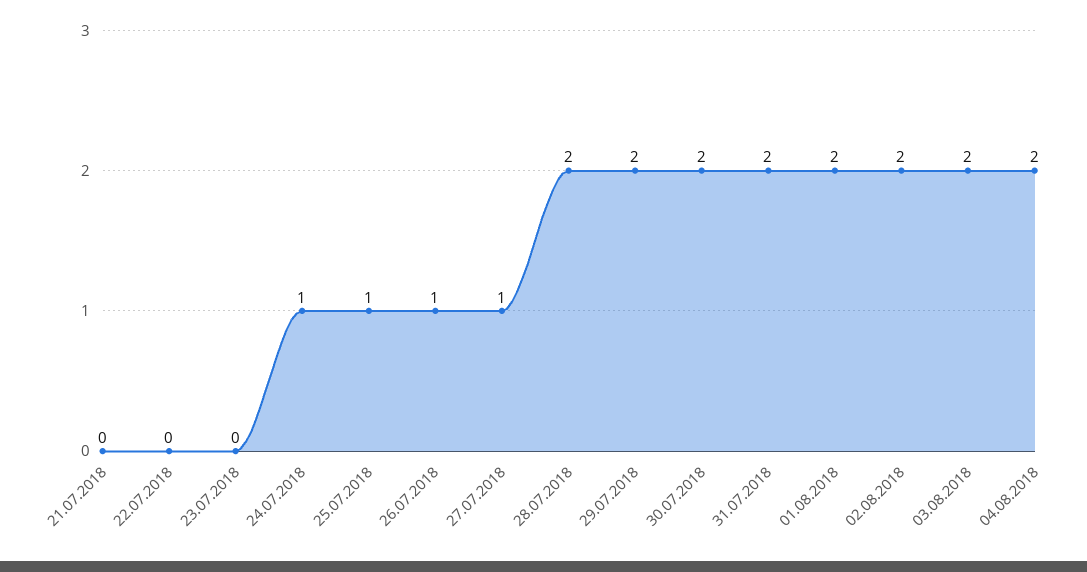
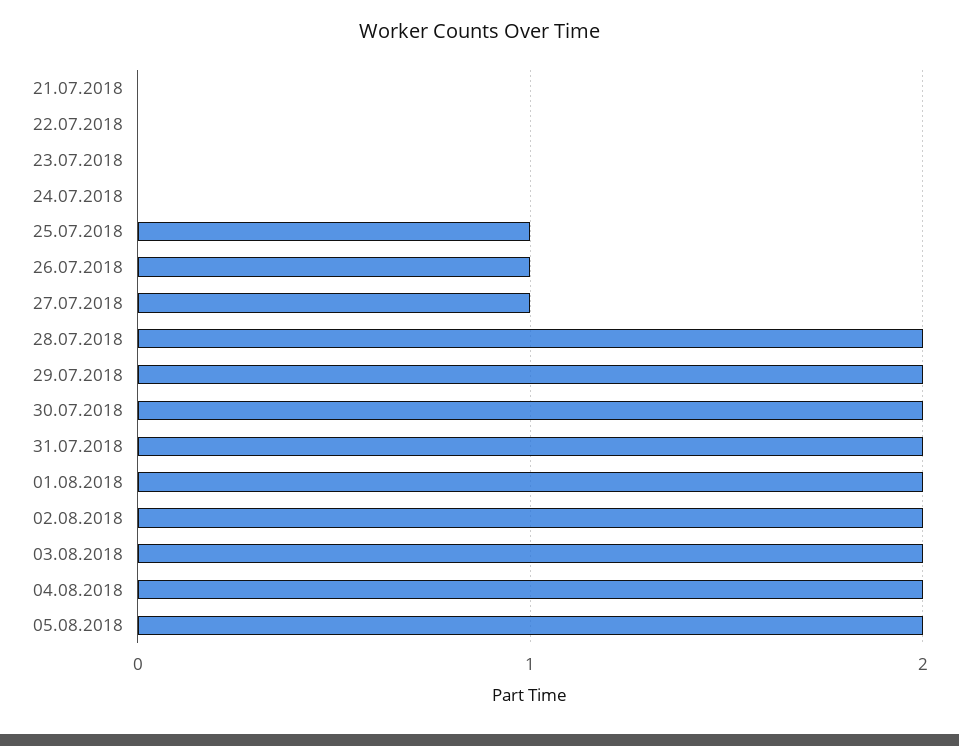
24.07.2018: 1 -> 0
05.08.2018: none -> 2

